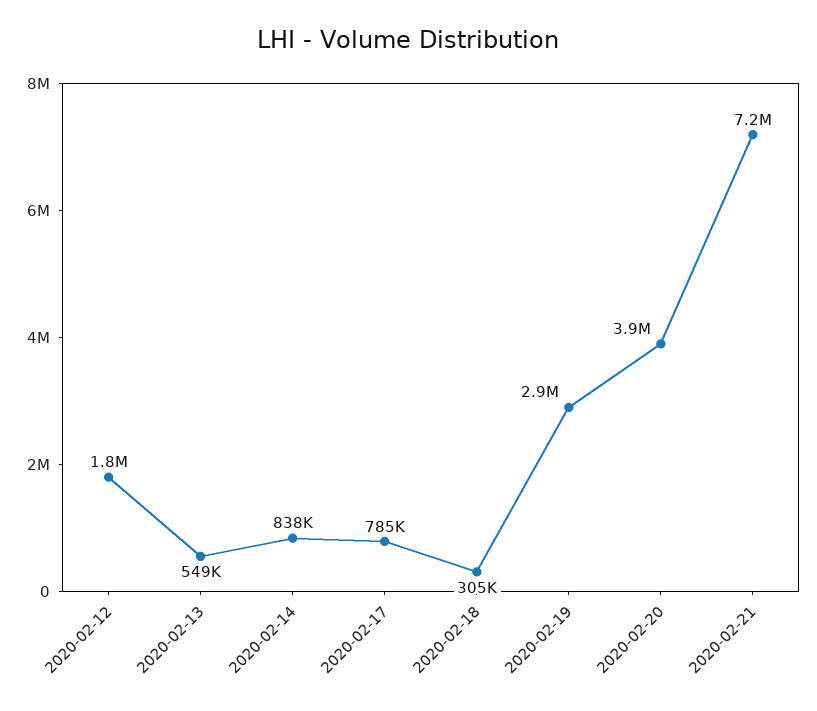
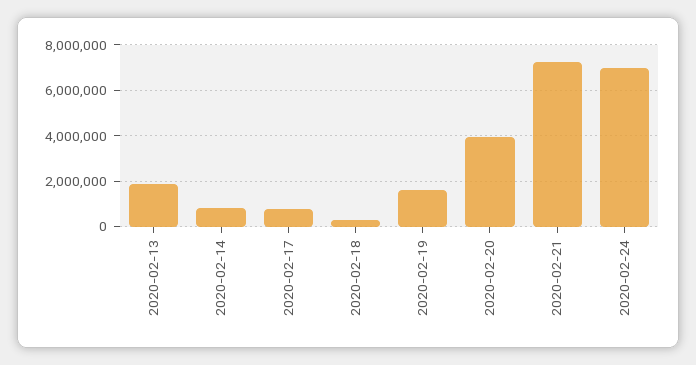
2020-02-12: 1800000 -> none
2020-02-13: 549000 -> 2000000
2020-02-19: 2900000 -> 1500000
2020-02-24: none -> 7000000

